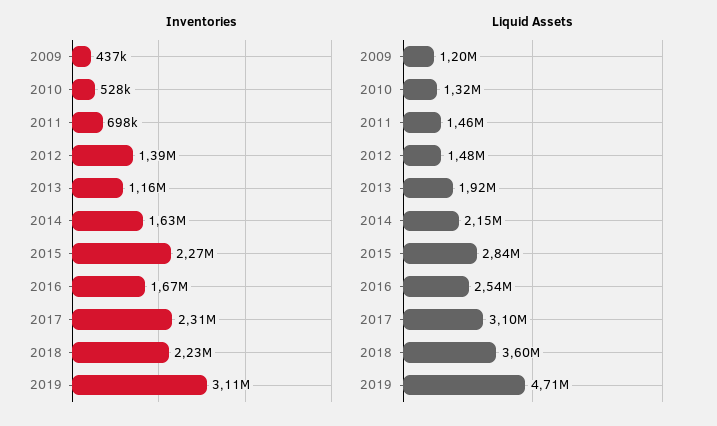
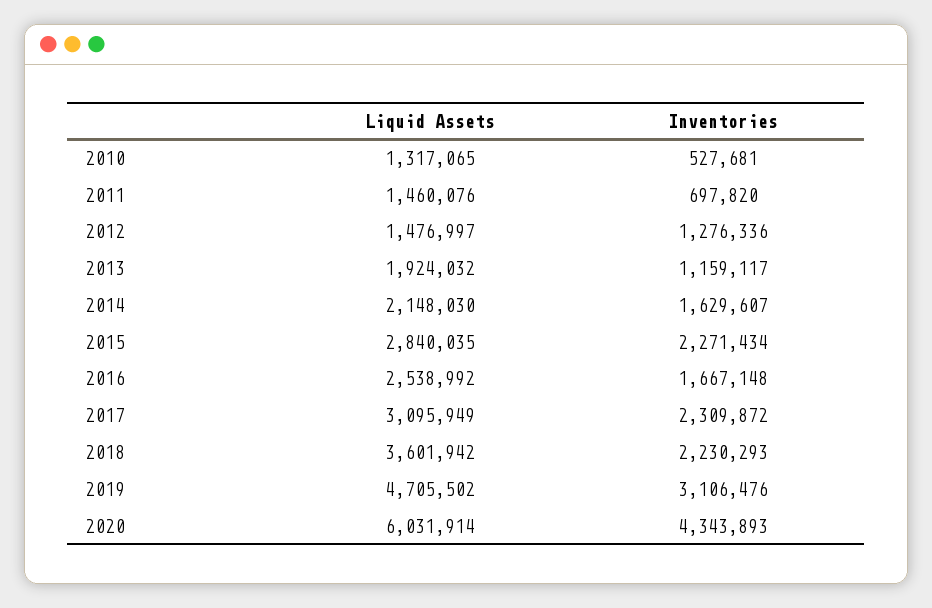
Inventories, 2009: 437000 -> none
Inventories, 2012: 1390000 -> 1276336
Liquid Assets, 2009: 1200000 -> none
Liquid Assets, 2020: none -> 6031914
Inventories, 2020: none -> 4343893

